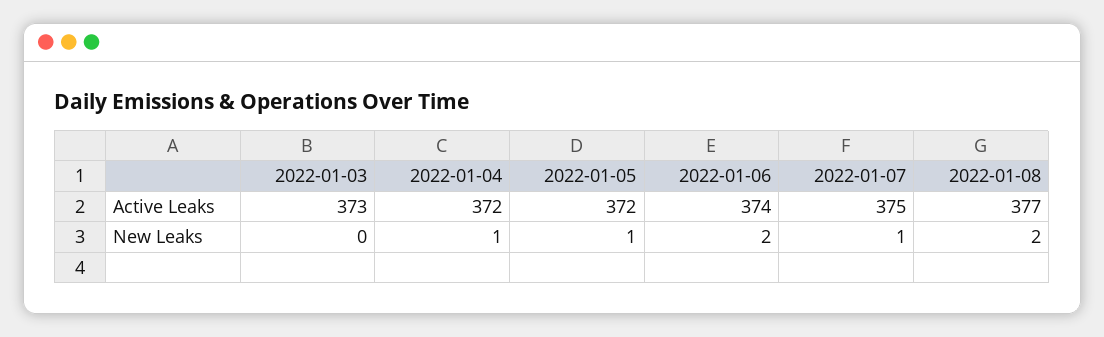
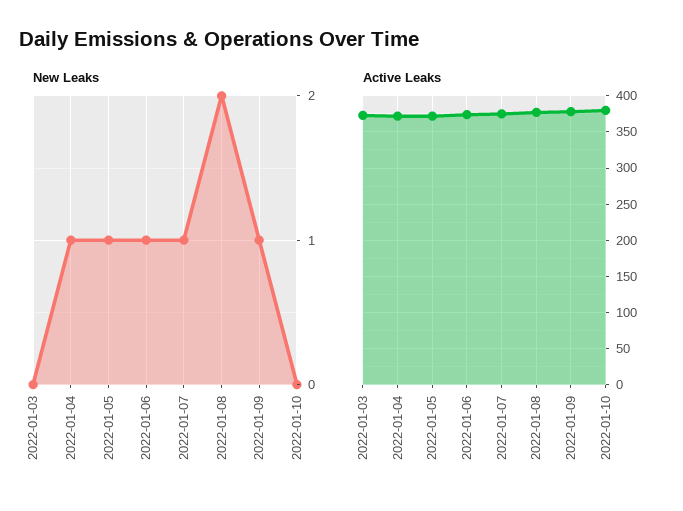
New Leaks, 2022-01-06: 2 -> 1
New Leaks, 2022-01-09: none -> 1
New Leaks, 2022-01-10: none -> 0
Active Leaks, 2022-01-09: none -> 380
Active Leaks, 2022-01-10: none -> 380

